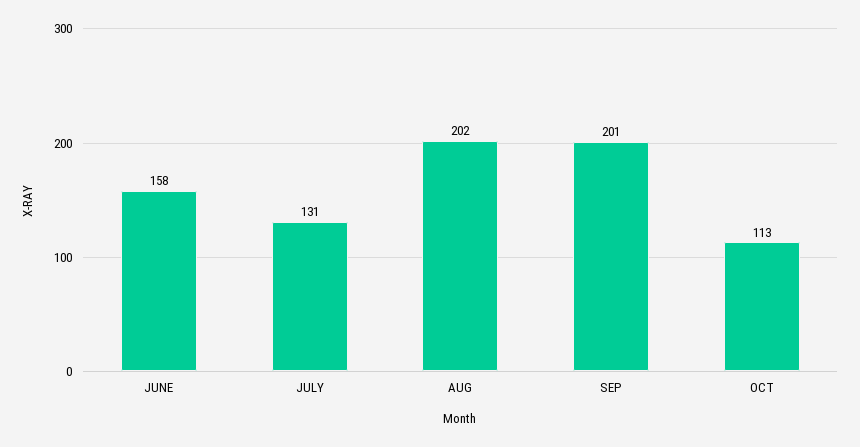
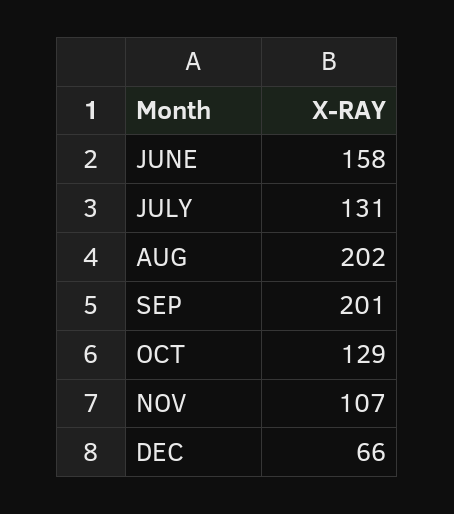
OCT: 113 -> 129
NOV: none -> 107
DEC: none -> 66

